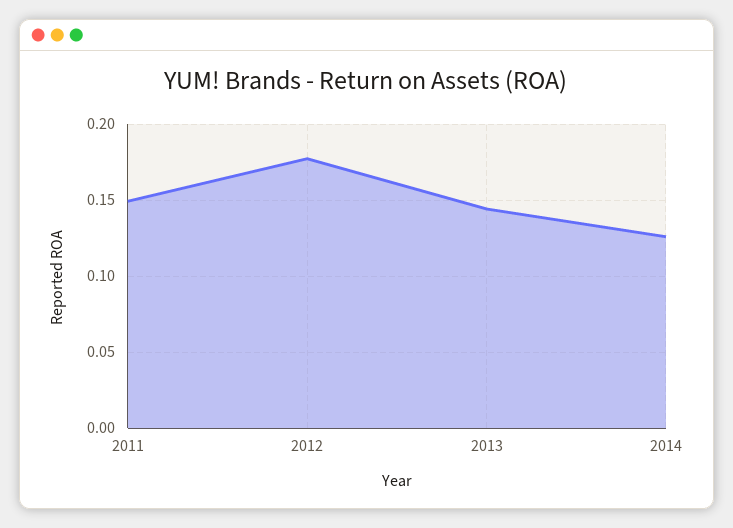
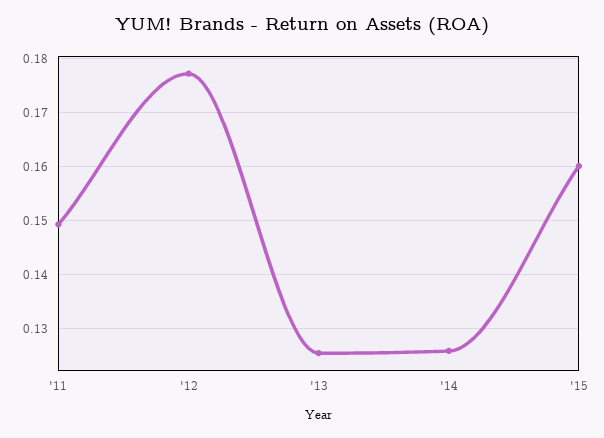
2013: 0.145 -> 0.126
'15: none -> 0.16

